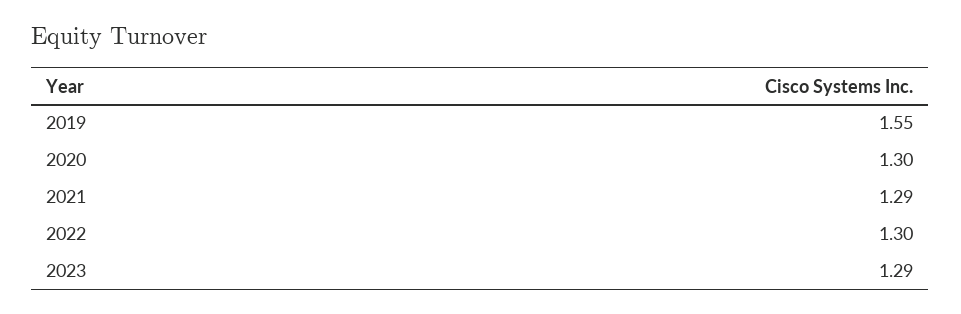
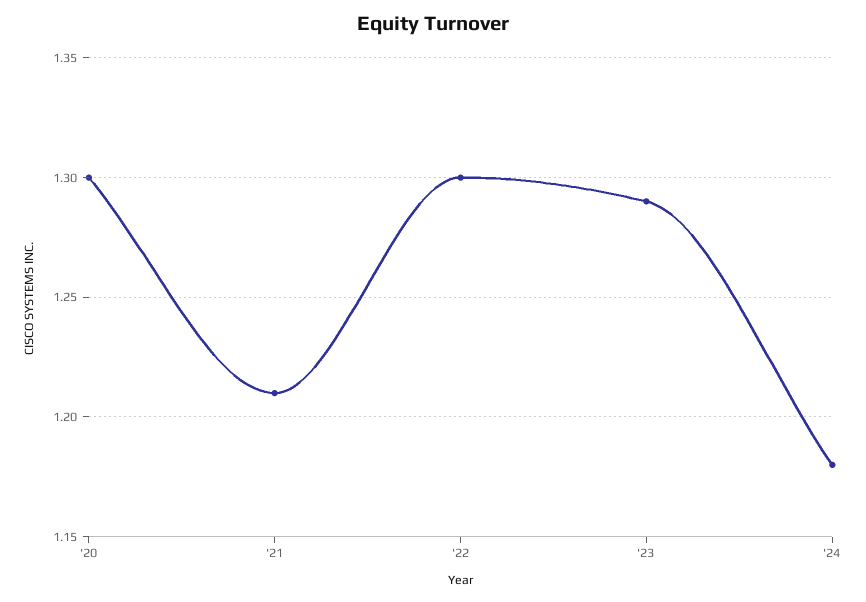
2019: 1.55 -> none
2021: 1.29 -> 1.21
'24: none -> 1.18

